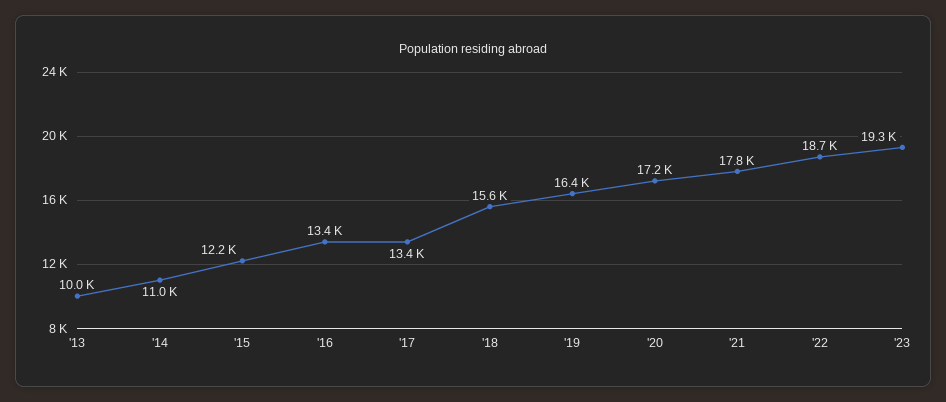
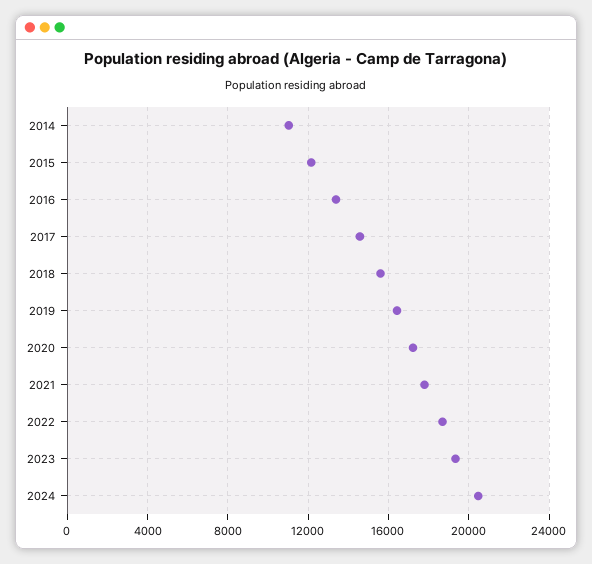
'13: 10000 -> none
'17: 13400 -> 14500
2024: none -> 20500

